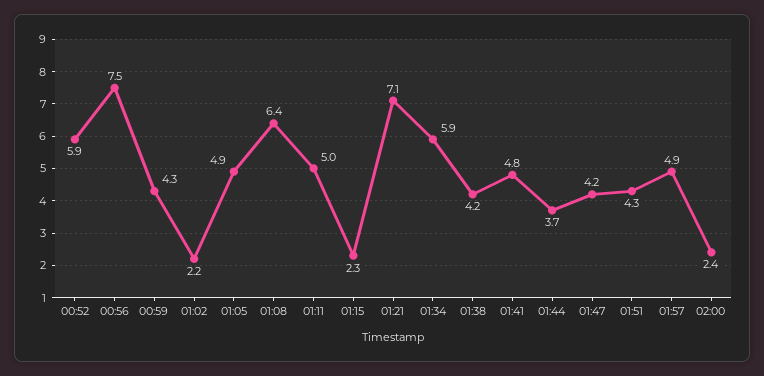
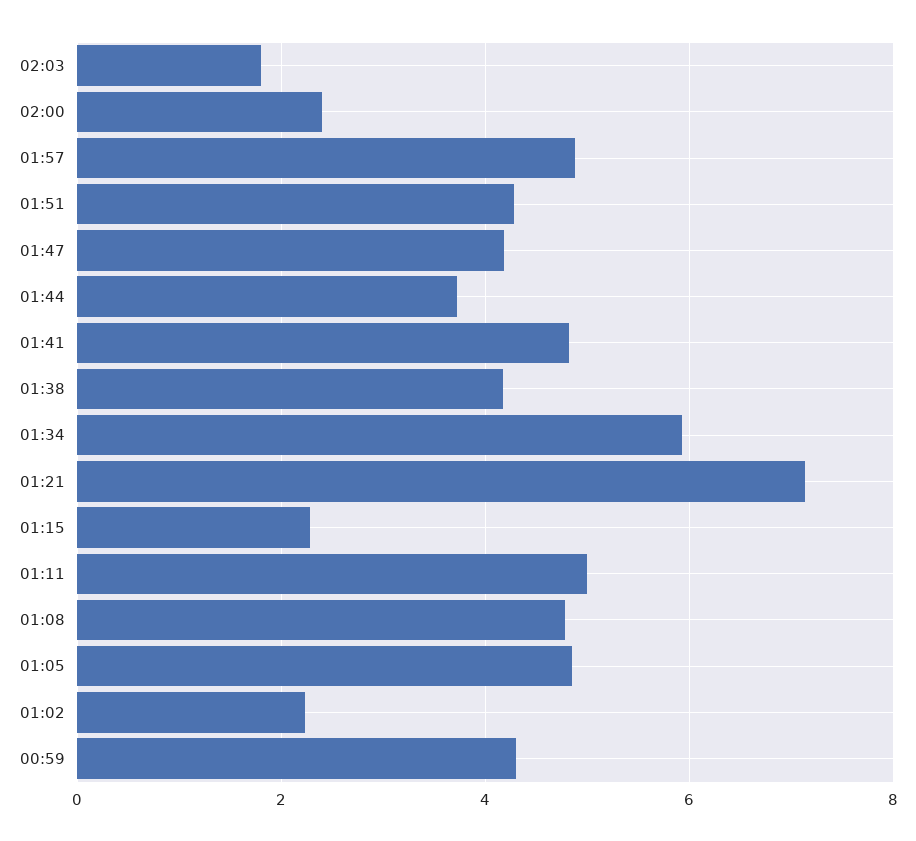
00:52: 5.9 -> none
00:56: 7.5 -> none
01:08: 6.4 -> 4.8
02:03: none -> 1.8

